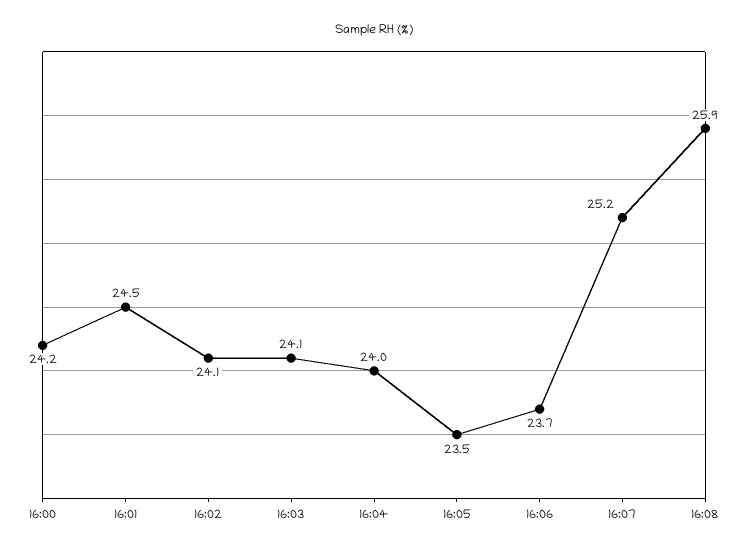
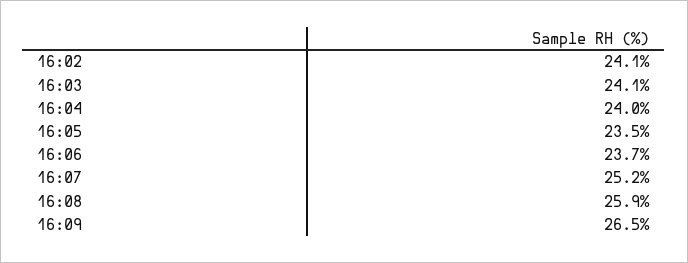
16:00: 24.2 -> none
16:01: 24.5 -> none
16:09: none -> 26.5

